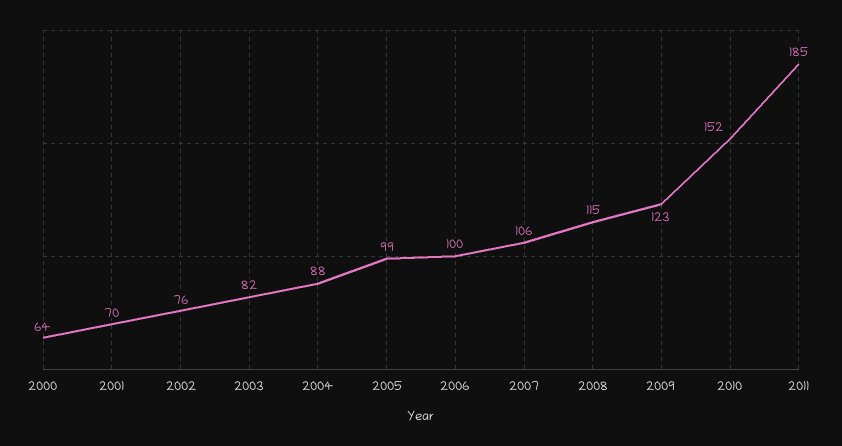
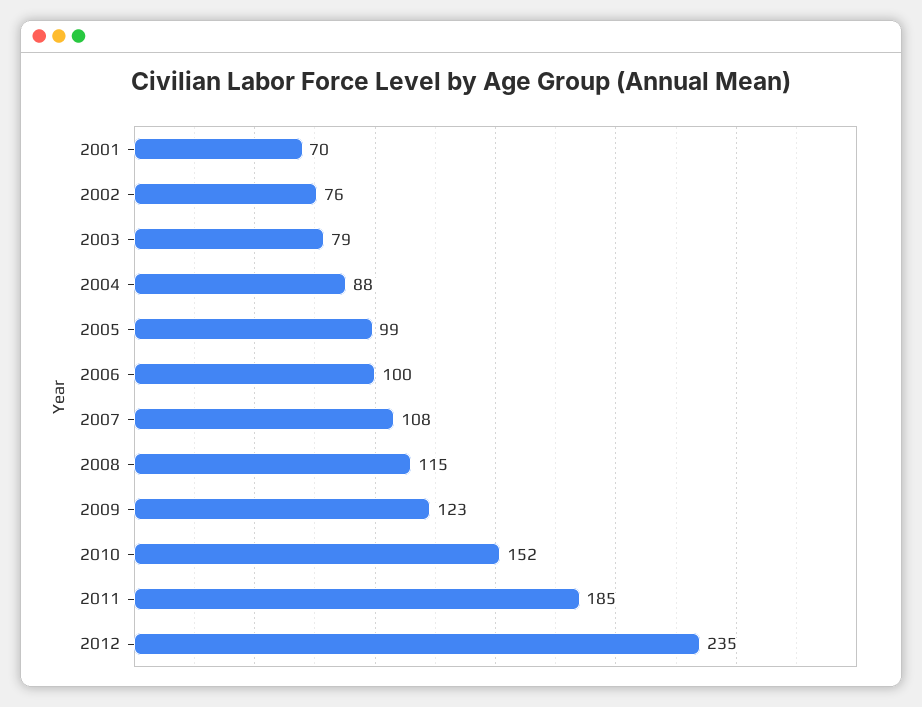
2000: 64 -> none
2003: 82 -> 79
2007: 106 -> 108
2012: none -> 235

